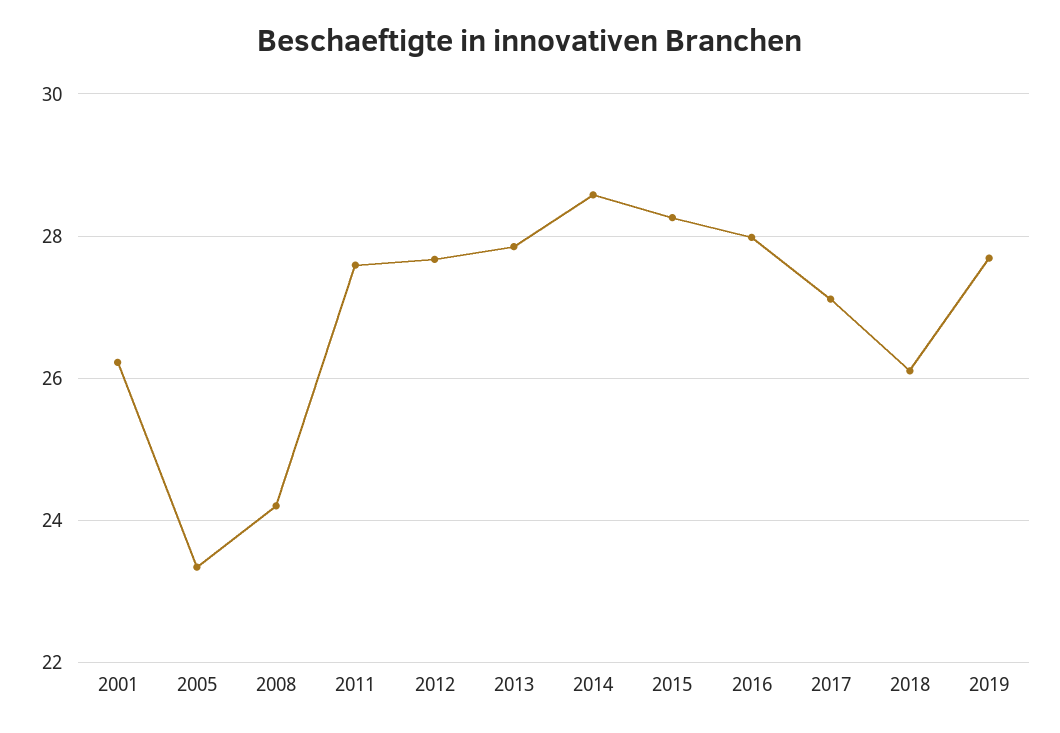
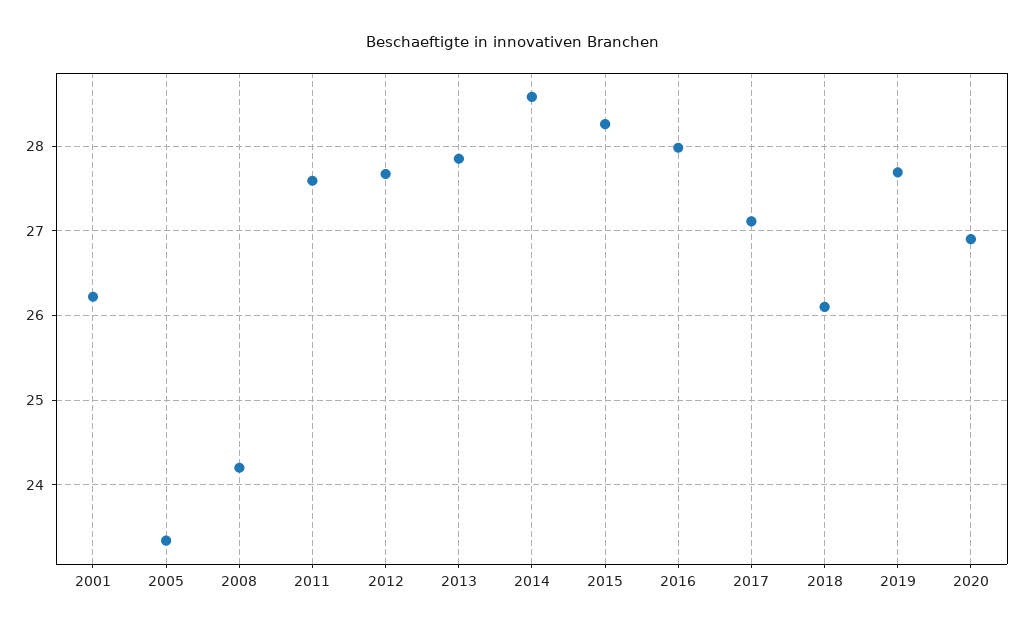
2020: none -> 26.9

